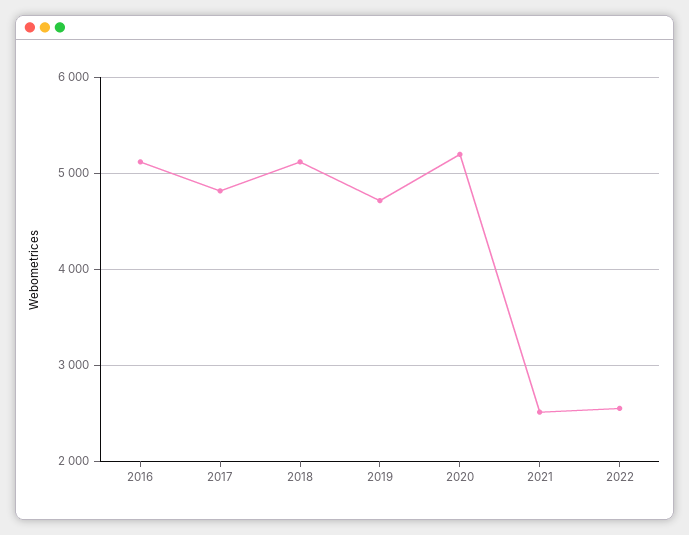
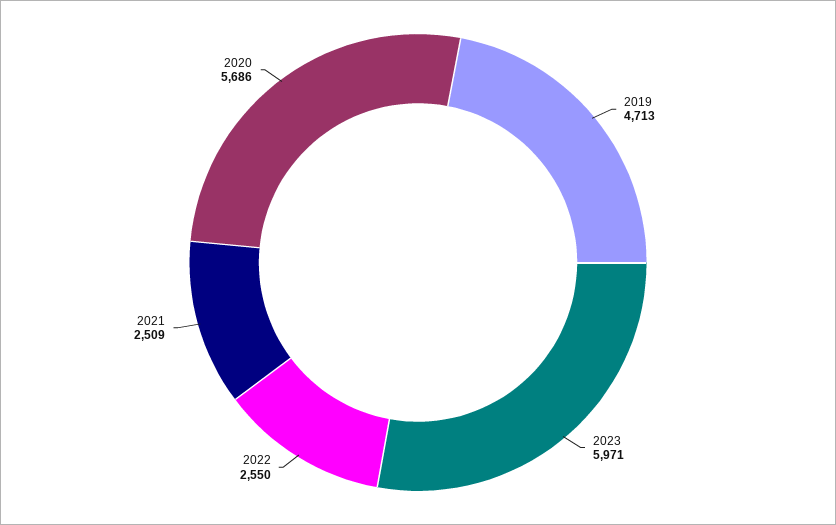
2016: 5100 -> none
2017: 4800 -> none
2018: 5100 -> none
2020: 5200 -> 5686
2023: none -> 5971

